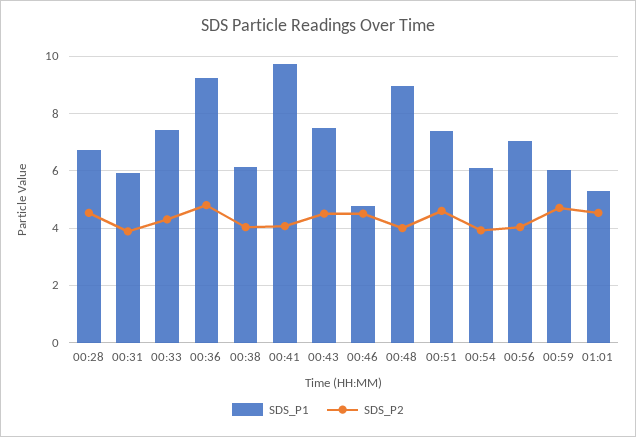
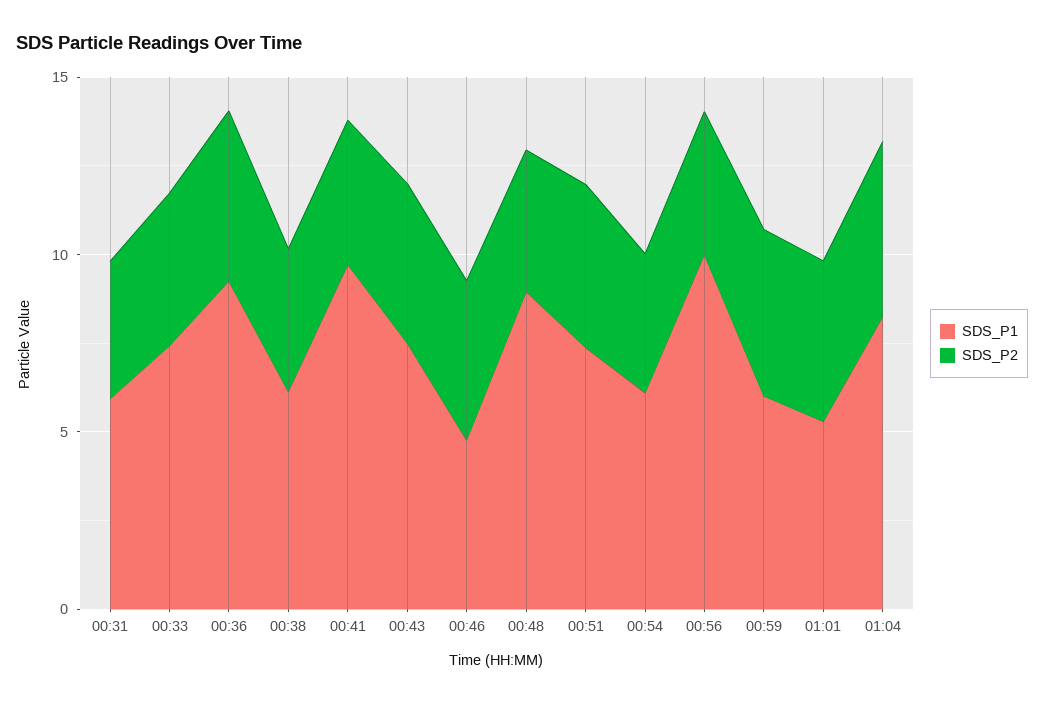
SDS_P1, 00:28: 6.75 -> none
SDS_P2, 00:28: 4.5 -> none
SDS_P1, 00:56: 7 -> 10
SDS_P1, 01:04: none -> 8
SDS_P2, 01:04: none -> 5

